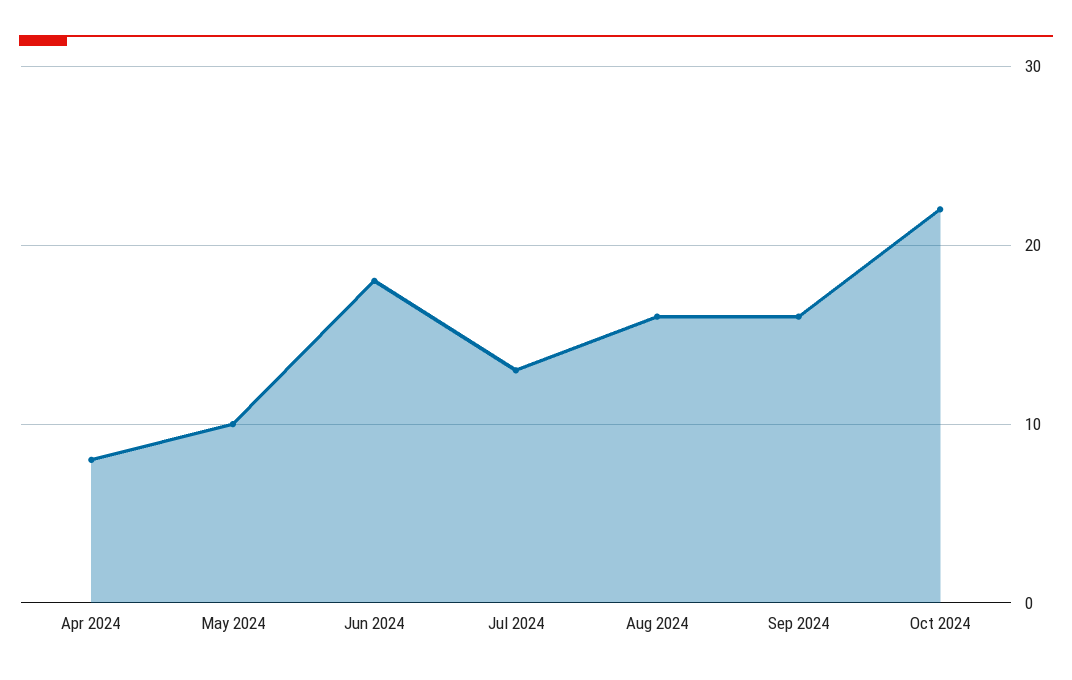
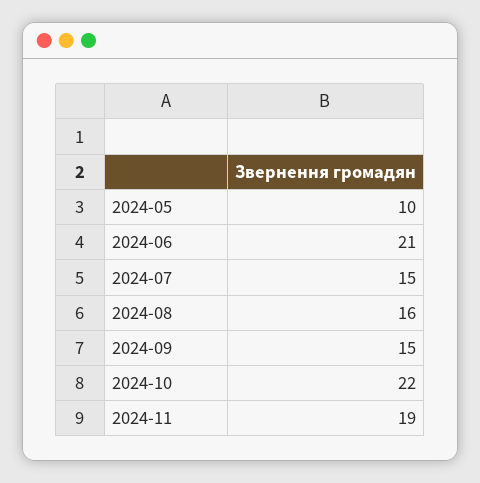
Apr 2024: 8 -> none
Jun 2024: 18 -> 21
Jul 2024: 13 -> 15
Sep 2024: 16 -> 15
2024-11: none -> 19

